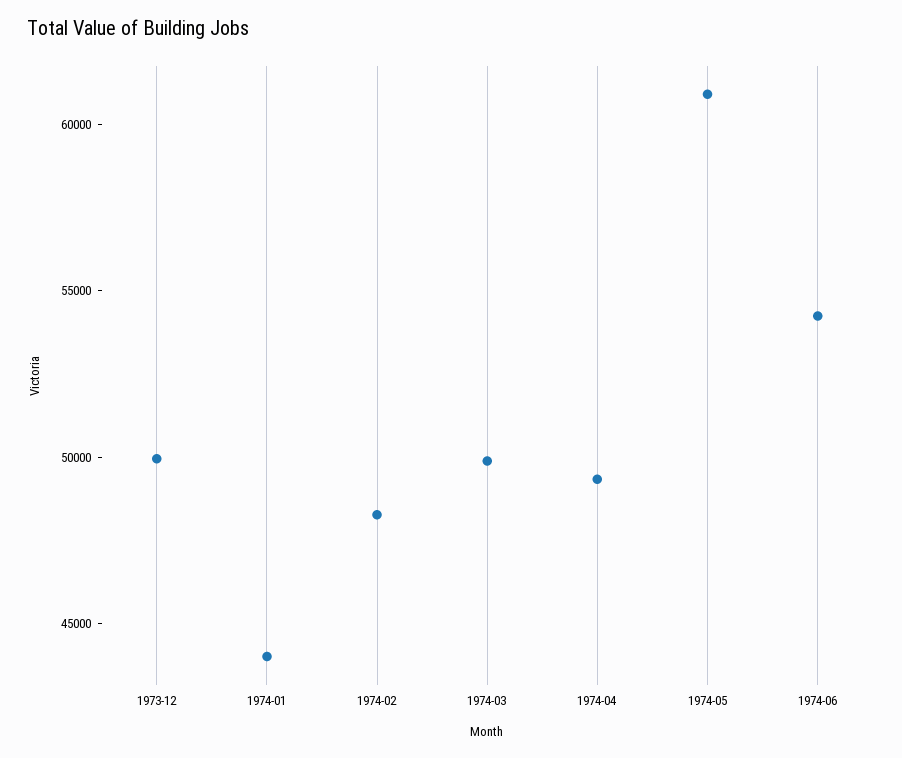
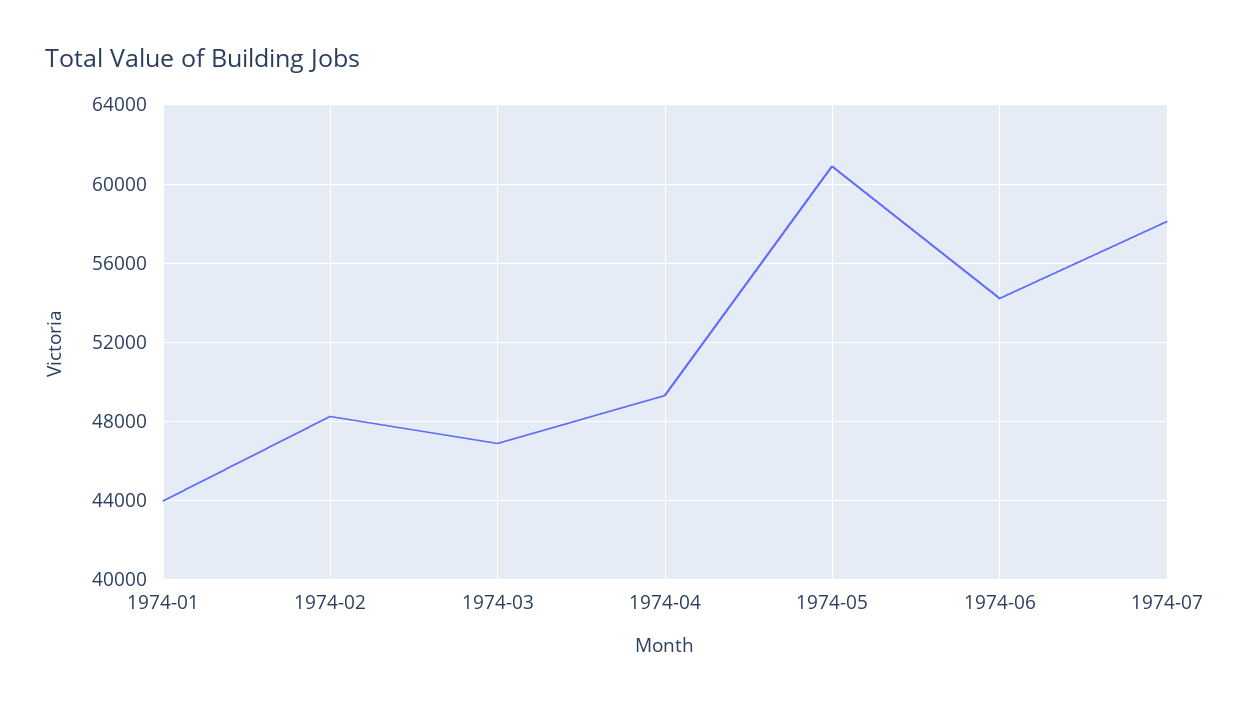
1973-12: 50000 -> none
1974-03: 50000 -> 47000
1974-07: none -> 58000

